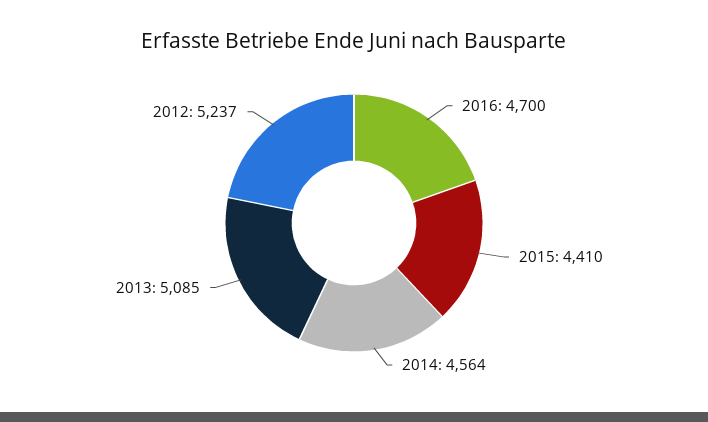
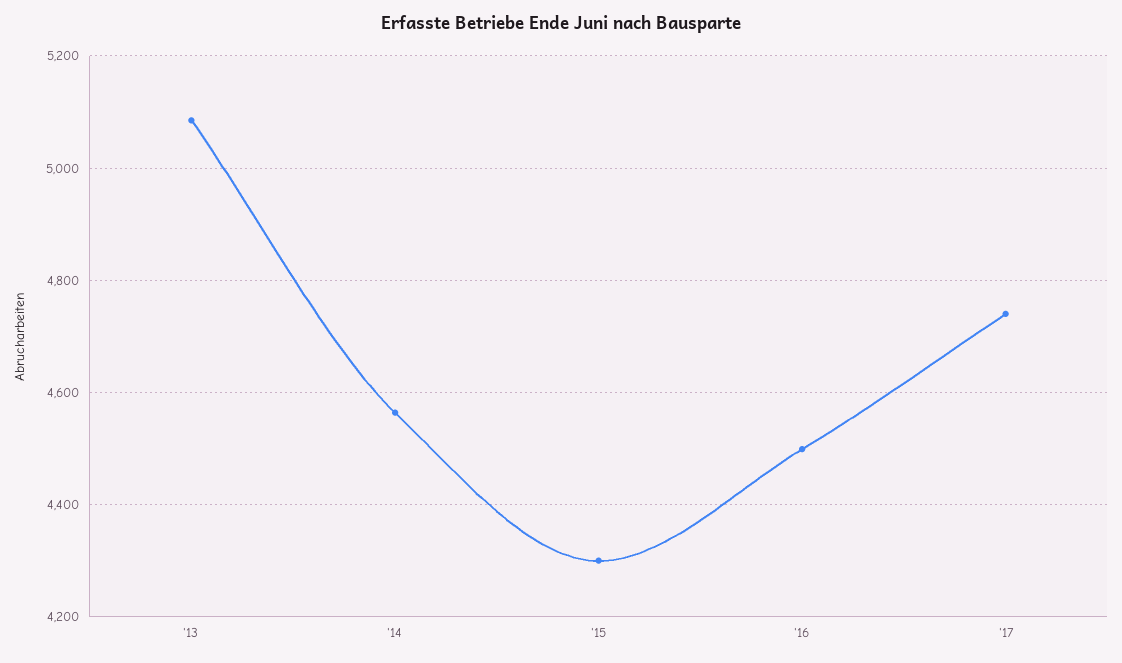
2016: 4700 -> 4500
2015: 4410 -> 4300
2012: 5237 -> none
'17: none -> 4740

